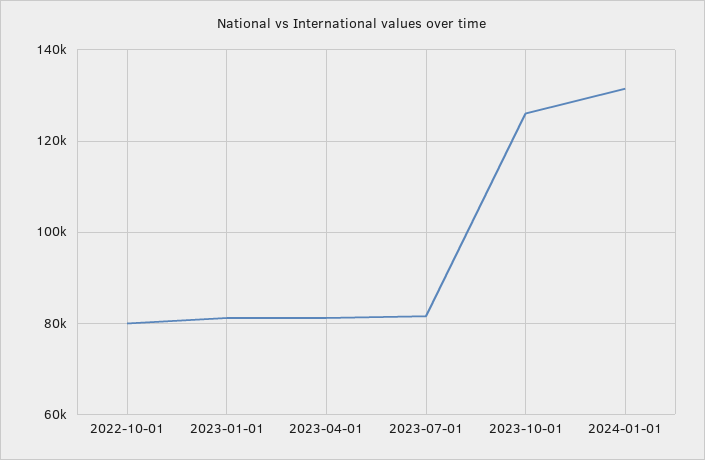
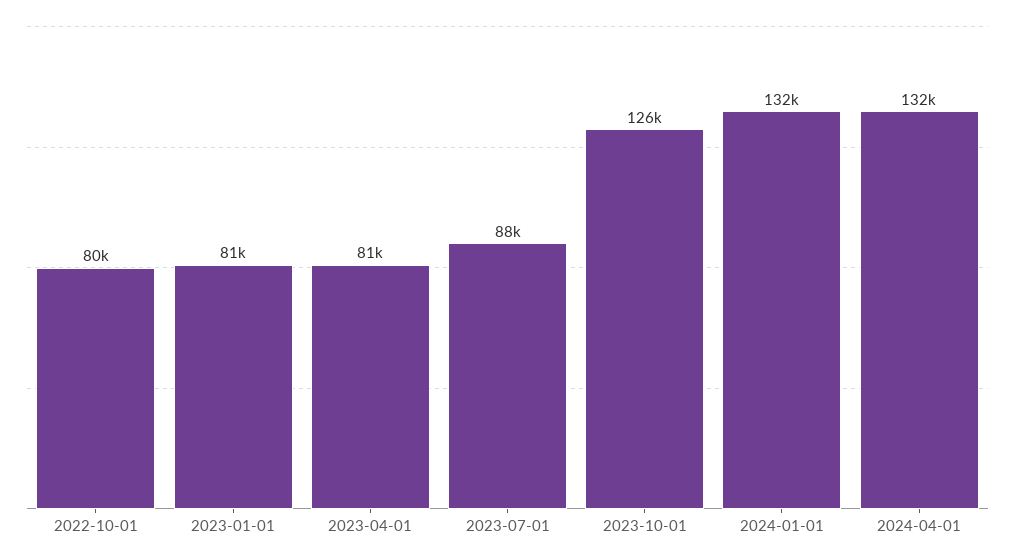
2023-07-01: 82000 -> 88000
2024-04-01: none -> 132000

